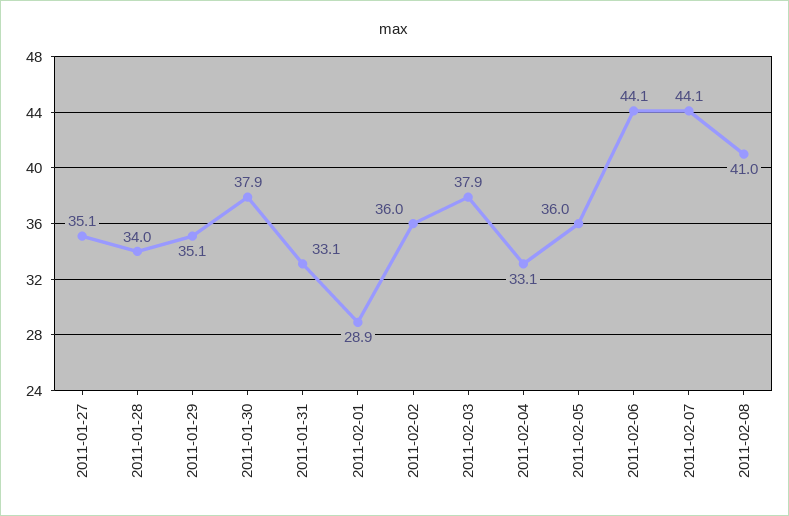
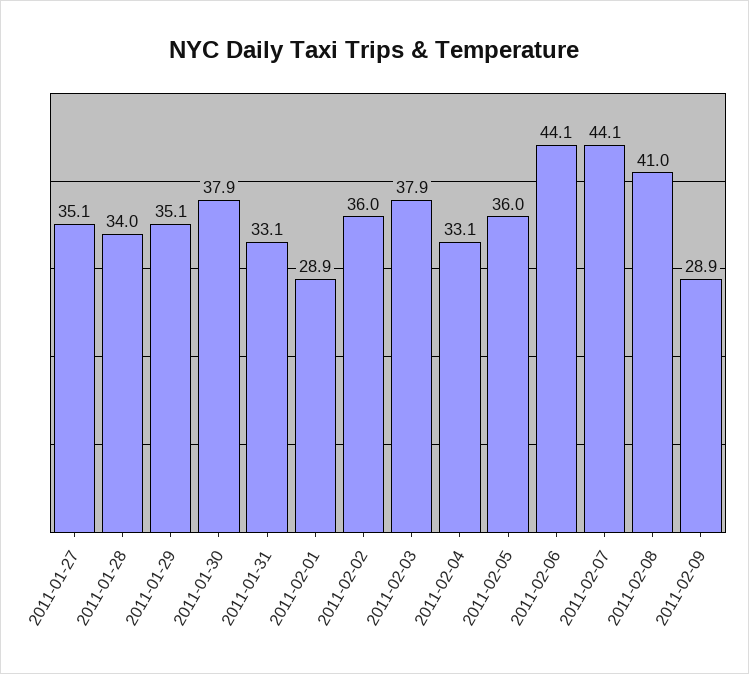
2011-02-09: none -> 28.9

